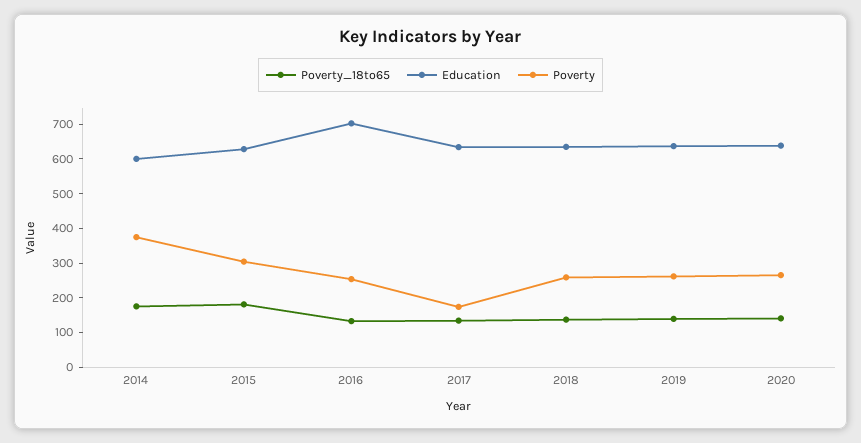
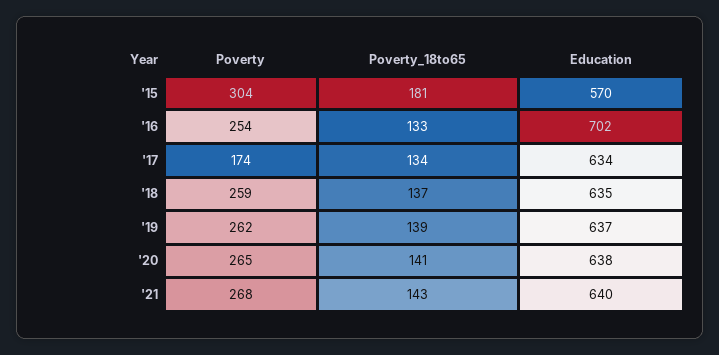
Poverty_18to65, 2014: 175 -> none
Education, 2014: 600 -> none
Poverty, 2014: 375 -> none
Education, 2015: 625 -> 570
Poverty, '21: none -> 268
Poverty_18to65, '21: none -> 143
Education, '21: none -> 640

